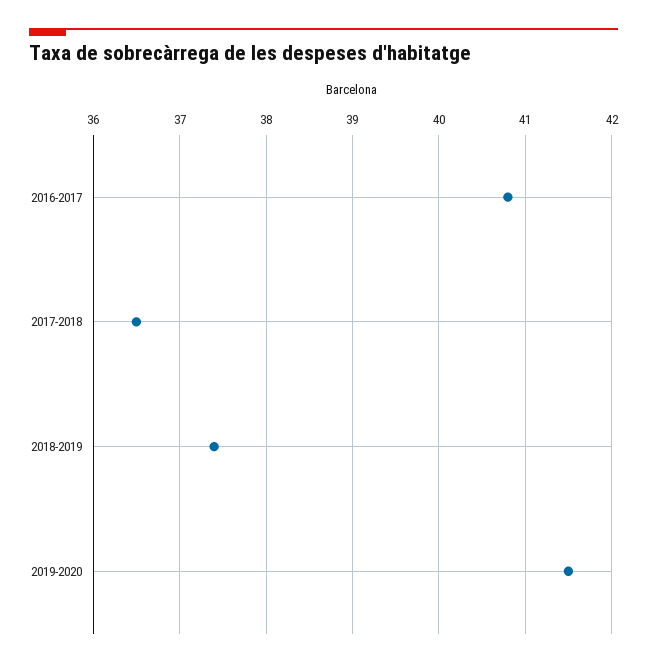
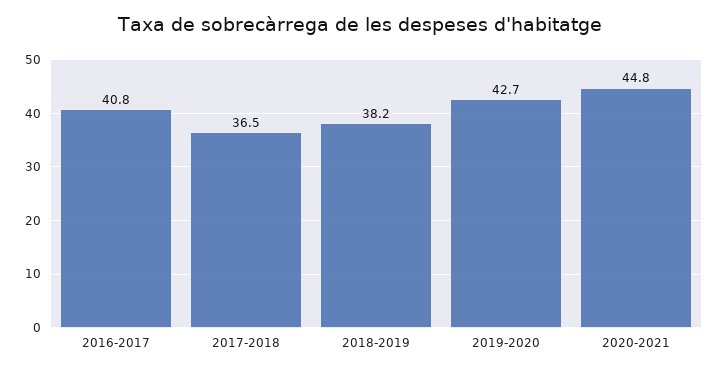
2018-2019: 37.4 -> 38.2
2019-2020: 41.5 -> 42.7
2020-2021: none -> 44.8

